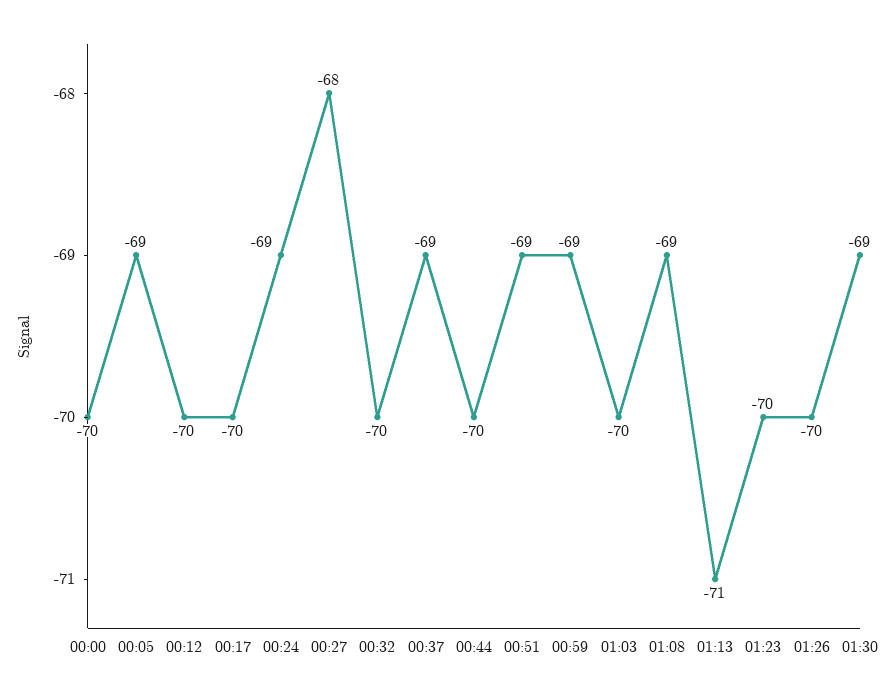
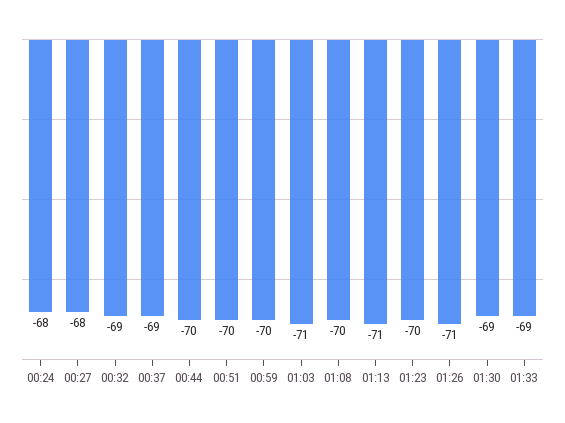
00:00: -70 -> none
00:05: -69 -> none
00:12: -70 -> none
00:17: -70 -> none
00:24: -69 -> -68
00:32: -70 -> -69
00:51: -69 -> -70
00:59: -69 -> -70
01:03: -70 -> -71
01:08: -69 -> -70
01:26: -70 -> -71
01:33: none -> -69

